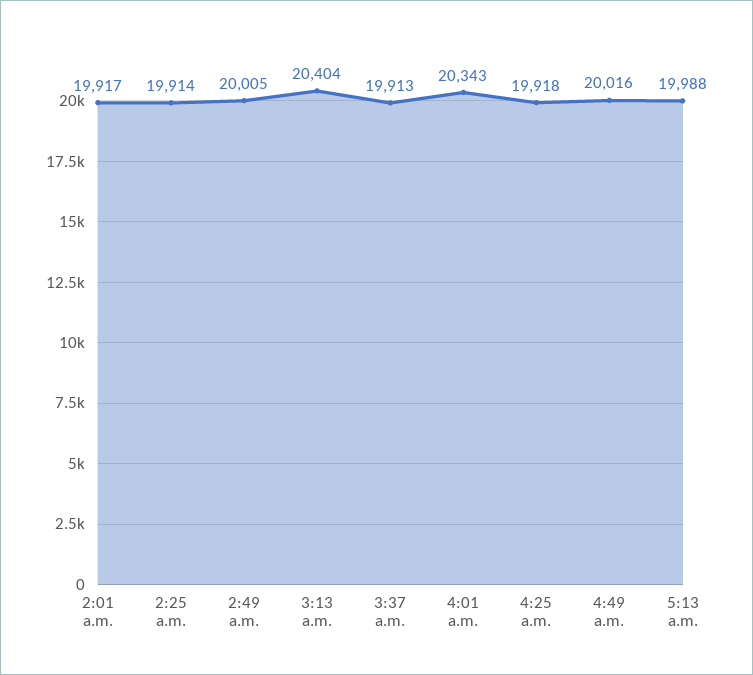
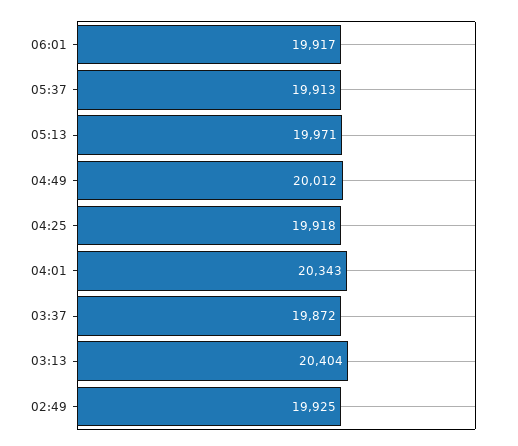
2:01 a.m.: 19917 -> none
2:25 a.m.: 19914 -> none
2:49 a.m.: 20005 -> 19925
3:37 a.m.: 19913 -> 19872
4:49 a.m.: 20016 -> 20012
5:13 a.m.: 19988 -> 19971
06:01: none -> 19917
05:37: none -> 19913

